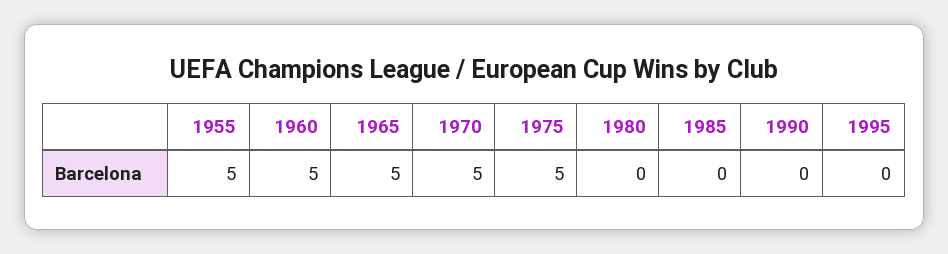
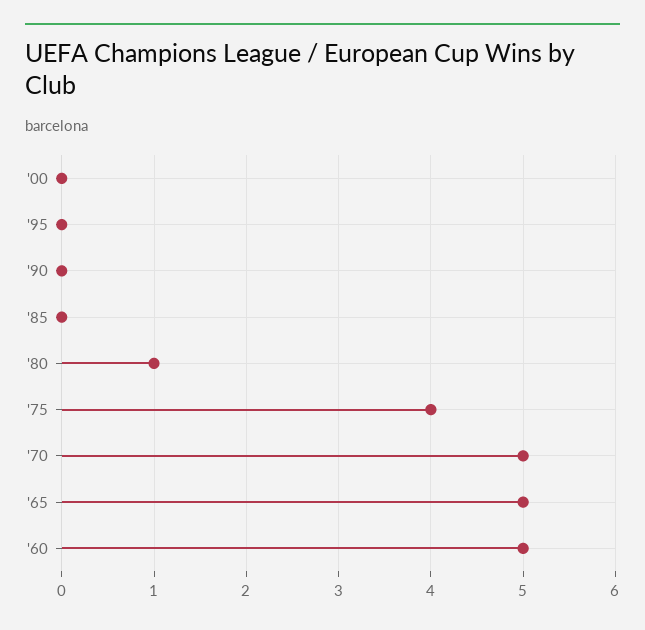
1955: 5 -> none
1975: 5 -> 4
1980: 0 -> 1
'00: none -> 0

